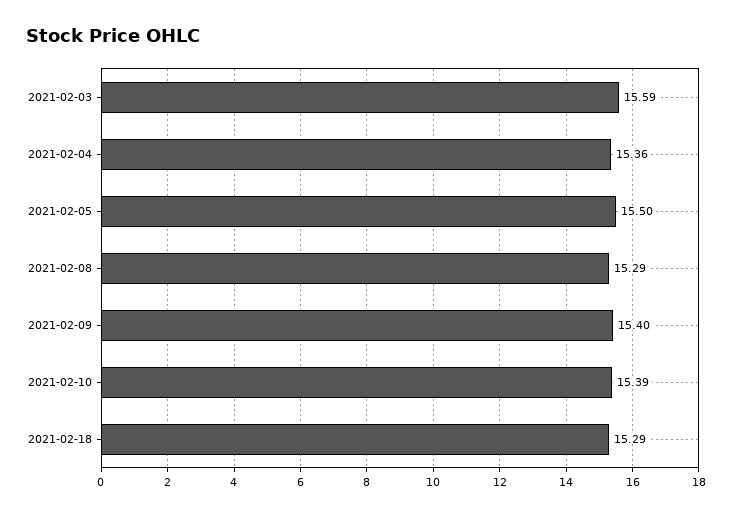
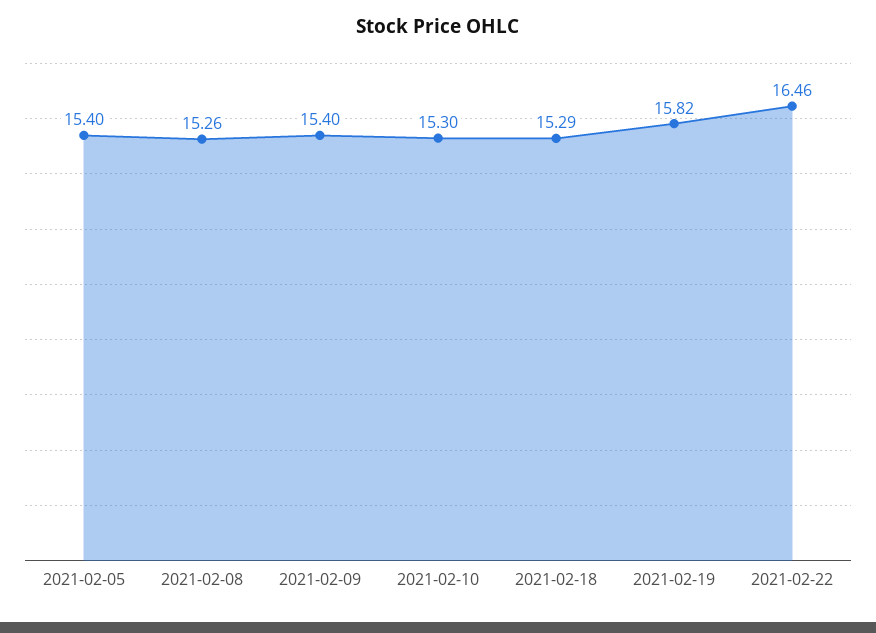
2021-02-03: 15.59 -> none
2021-02-04: 15.36 -> none
2021-02-05: 15.5 -> 15.4
2021-02-08: 15.29 -> 15.26
2021-02-10: 15.39 -> 15.3
2021-02-19: none -> 15.82
2021-02-22: none -> 16.46

